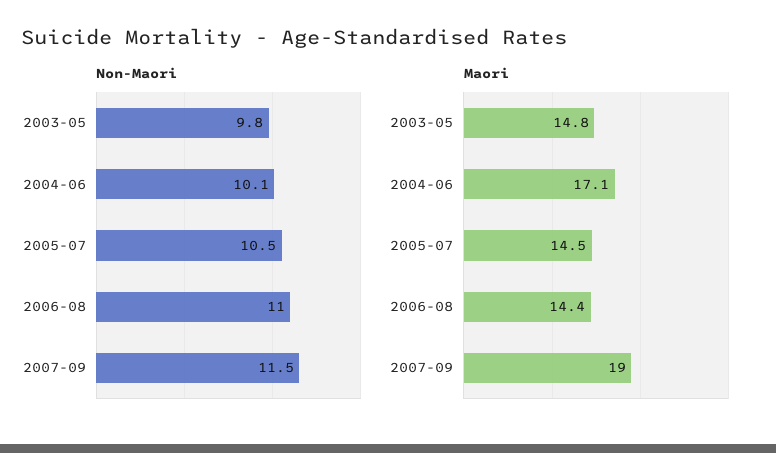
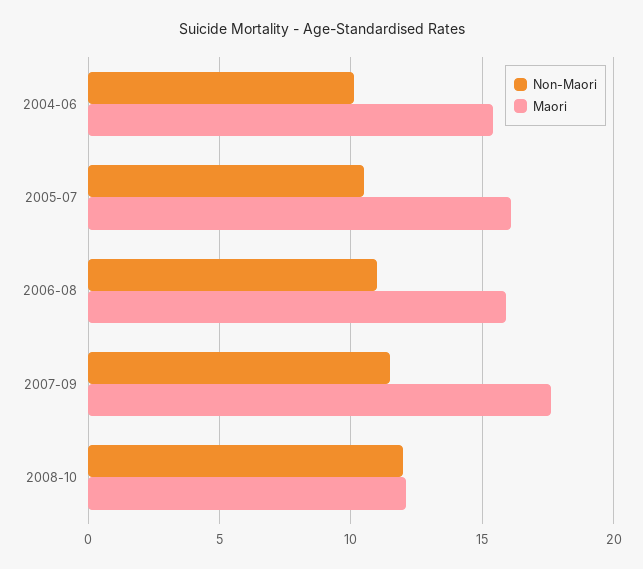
Non-Maori, 2003-05: 9.8 -> none
Maori, 2003-05: 14.8 -> none
Maori, 2004-06: 17.1 -> 15.5
Maori, 2005-07: 14.5 -> 16
Maori, 2006-08: 14.4 -> 16
Maori, 2007-09: 19 -> 17.5
Non-Maori, 2008-10: none -> 12
Maori, 2008-10: none -> 12

